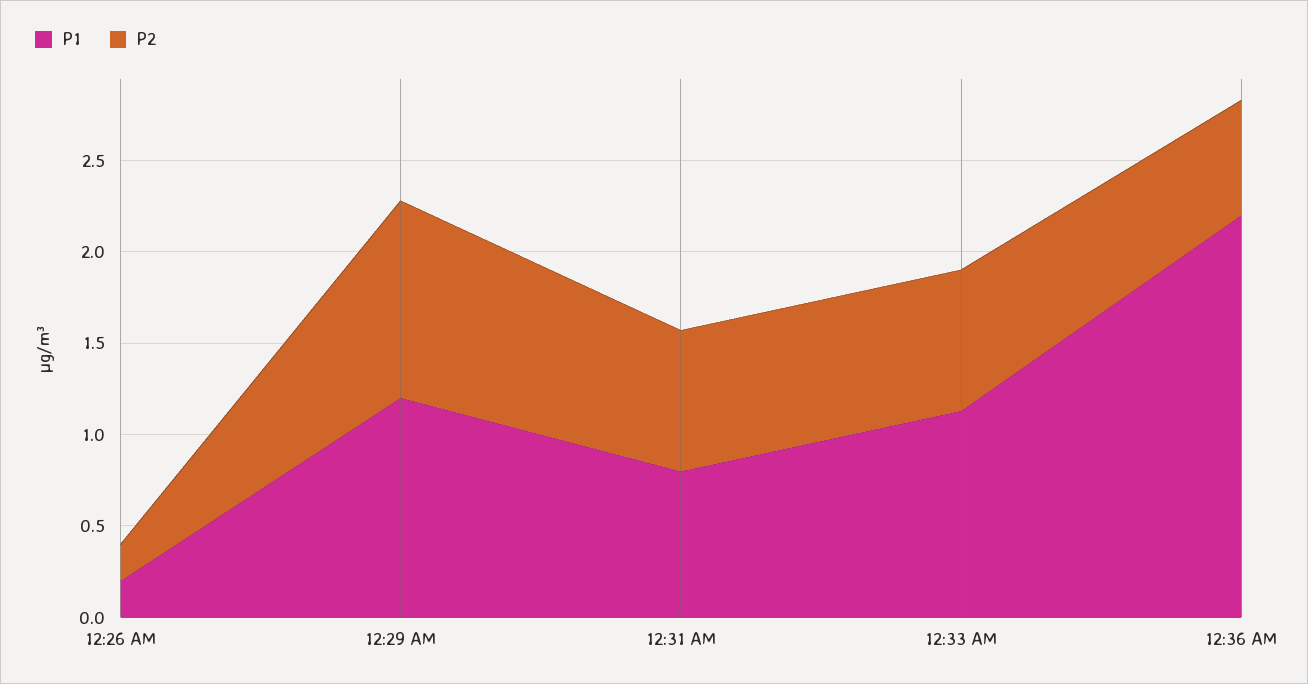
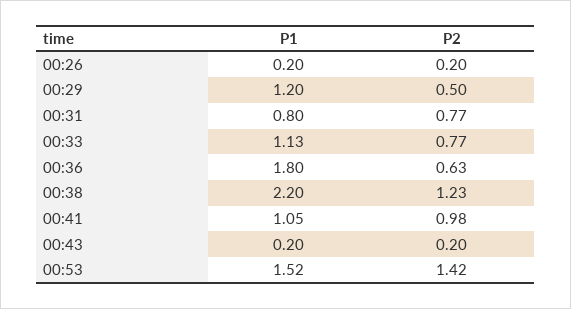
P2, 12:29 AM: 1.1 -> 0.5
P1, 12:36 AM: 2.2 -> 1.8
P1, 00:38: none -> 2.2
P2, 00:38: none -> 1.23
P1, 00:41: none -> 1.05
P2, 00:41: none -> 0.98
P1, 00:43: none -> 0.2
P2, 00:43: none -> 0.2
P1, 00:53: none -> 1.52
P2, 00:53: none -> 1.42

